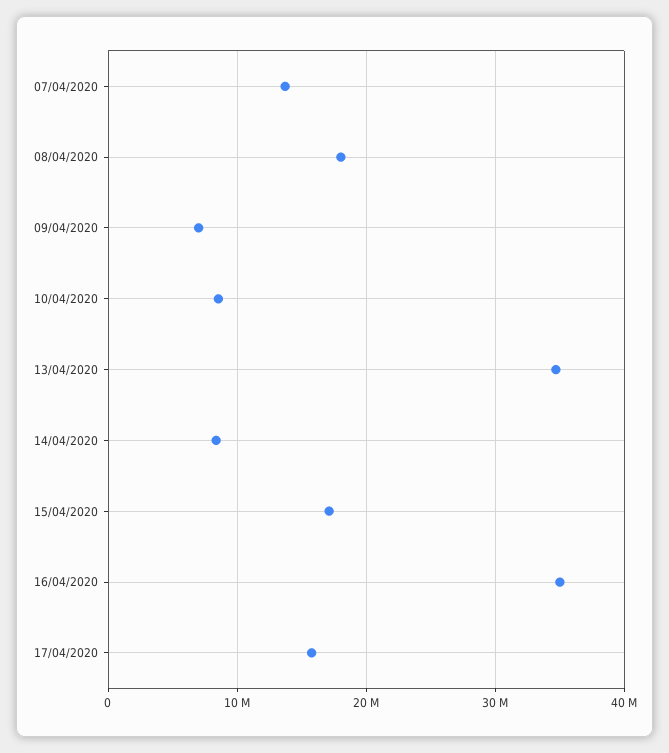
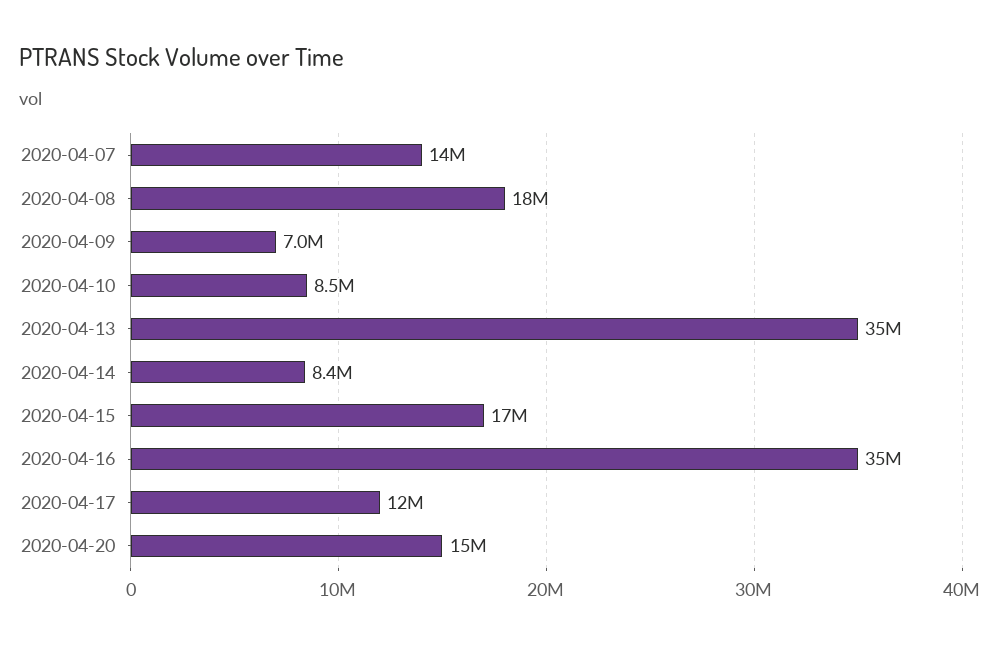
17/04/2020: 16000000 -> 12000000
2020-04-20: none -> 15000000

